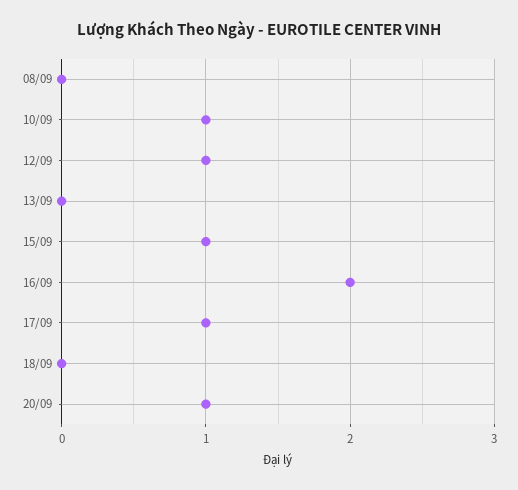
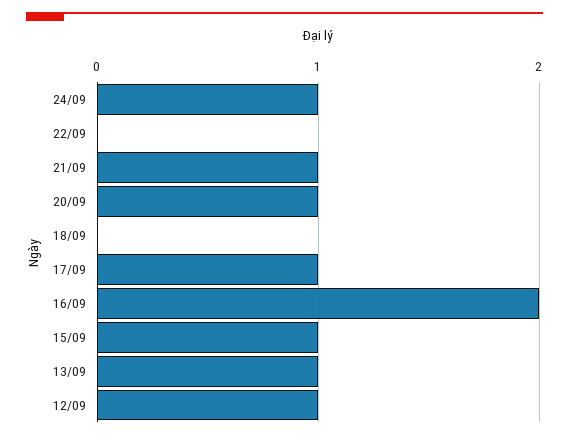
08/09: 0 -> none
10/09: 1 -> none
13/09: 0 -> 1
24/09: none -> 1
22/09: none -> 0
21/09: none -> 1

